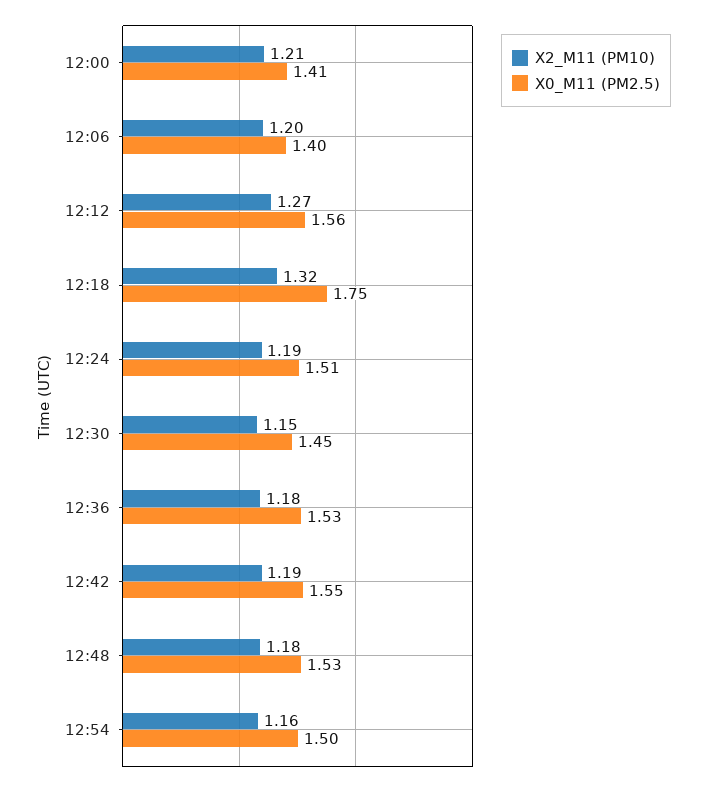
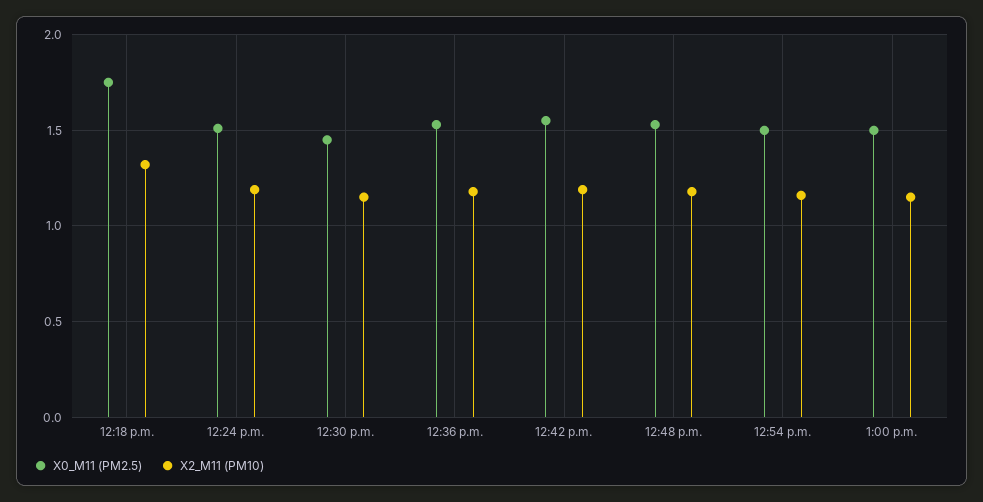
X2_M11 (PM10), 12:00: 1.21 -> none
X0_M11 (PM2.5), 12:00: 1.41 -> none
X2_M11 (PM10), 12:06: 1.2 -> none
X0_M11 (PM2.5), 12:06: 1.4 -> none
X2_M11 (PM10), 12:12: 1.27 -> none
X0_M11 (PM2.5), 12:12: 1.56 -> none
X0_M11 (PM2.5), 1:00 p.m.: none -> 1.5
X2_M11 (PM10), 1:00 p.m.: none -> 1.15

